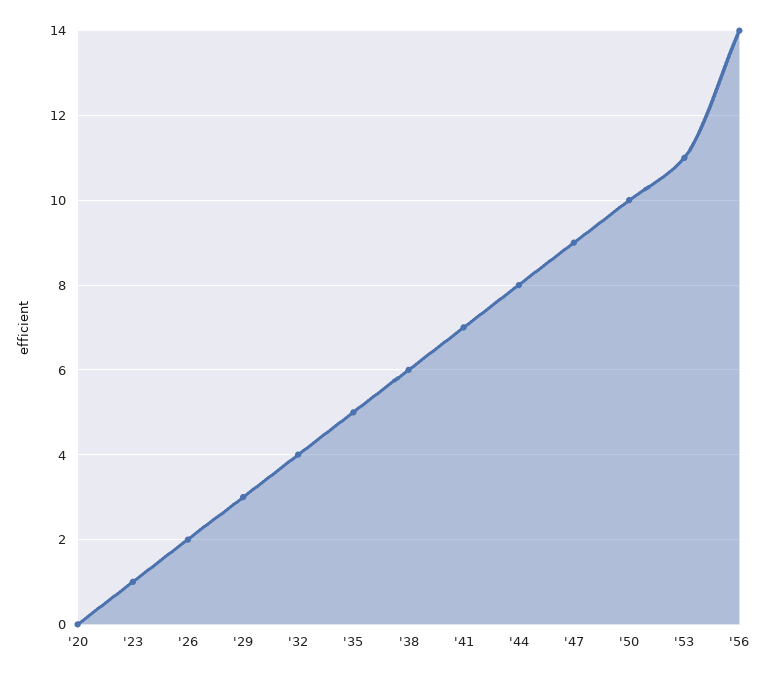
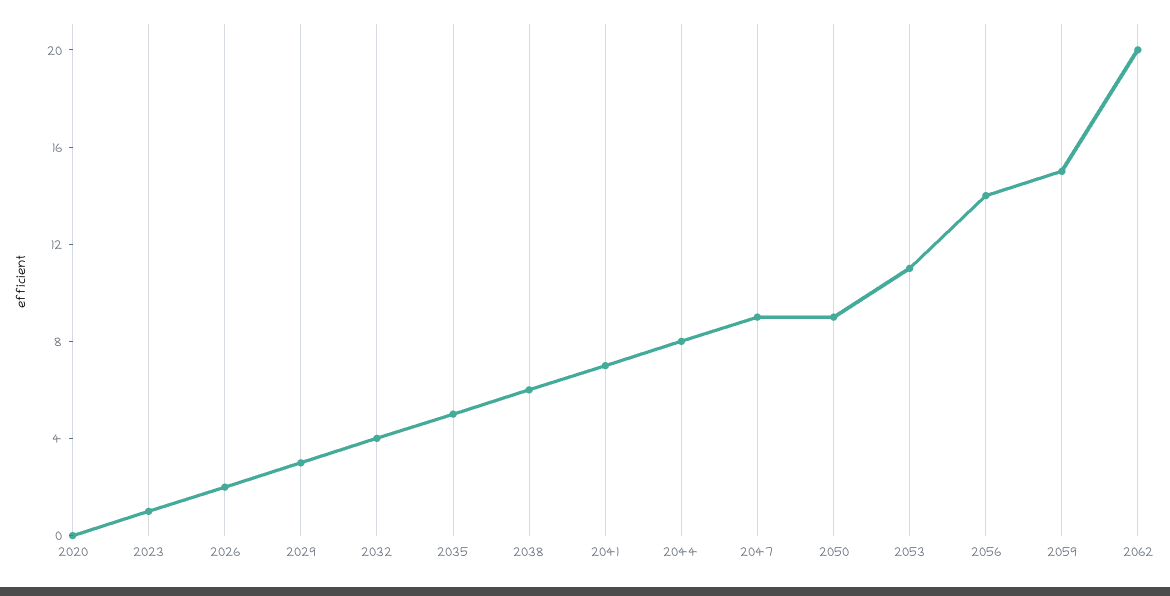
'50: 10 -> 9
2059: none -> 15
2062: none -> 20

